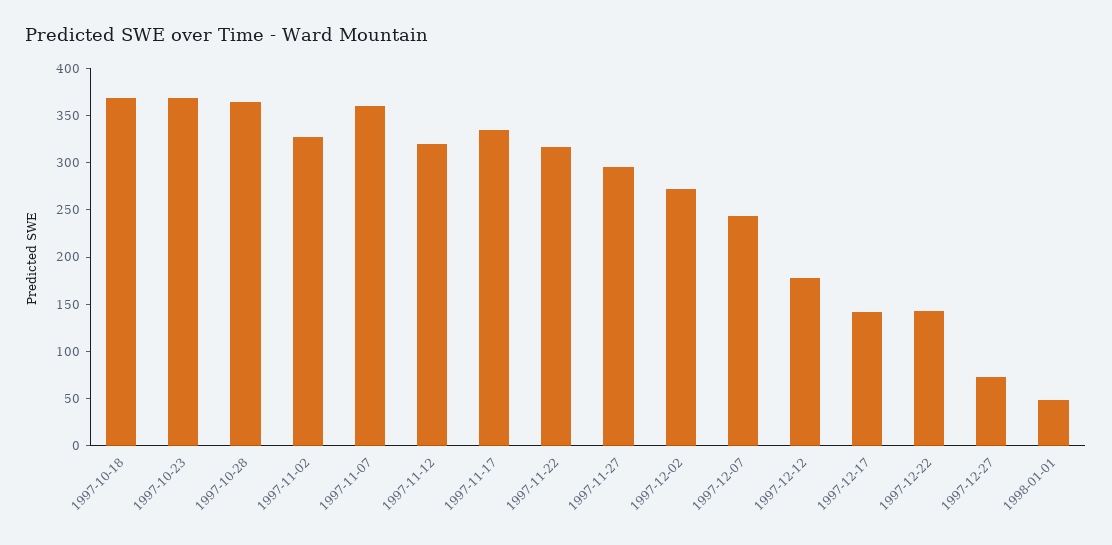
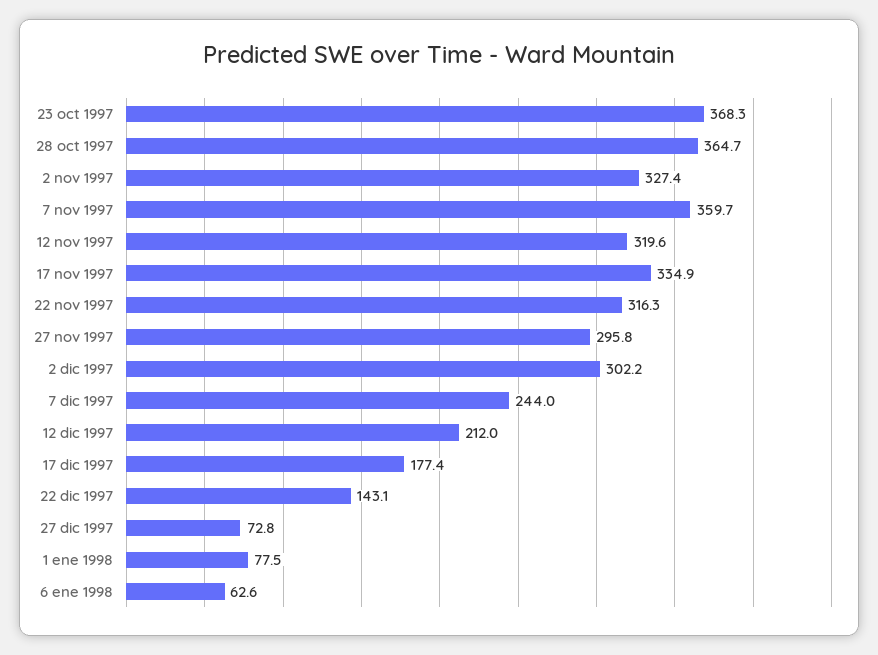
1997-10-18: 370 -> none
1997-12-02: 270 -> 302.2
1997-12-12: 180 -> 212
1997-12-17: 140 -> 177.4
1998-01-01: 50 -> 77.5
6 ene 1998: none -> 62.6

